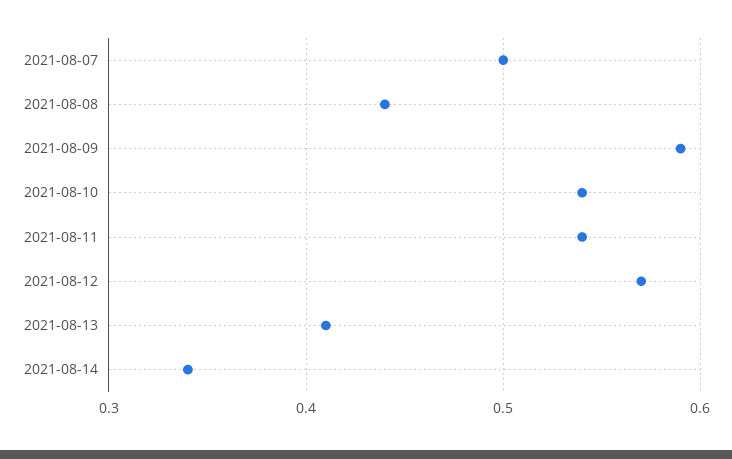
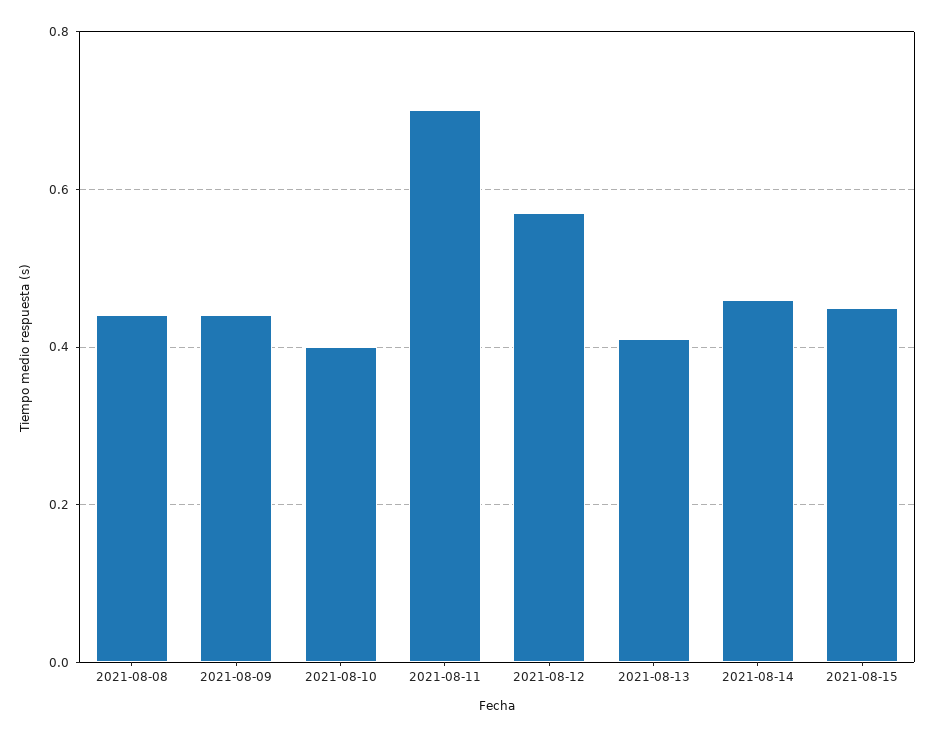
2021-08-07: 0.5 -> none
2021-08-09: 0.59 -> 0.45
2021-08-10: 0.54 -> 0.4
2021-08-11: 0.54 -> 0.7
2021-08-14: 0.34 -> 0.45
2021-08-15: none -> 0.45

